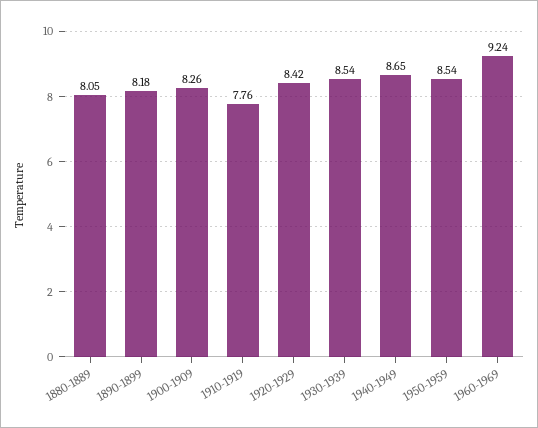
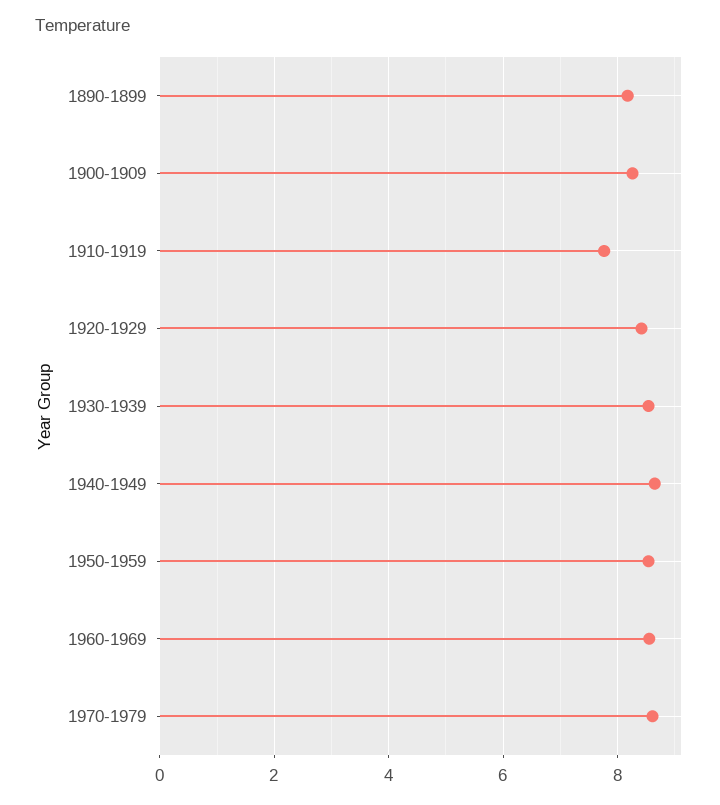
1880-1889: 8.05 -> none
1960-1969: 9.24 -> 8.6
1970-1979: none -> 8.6

